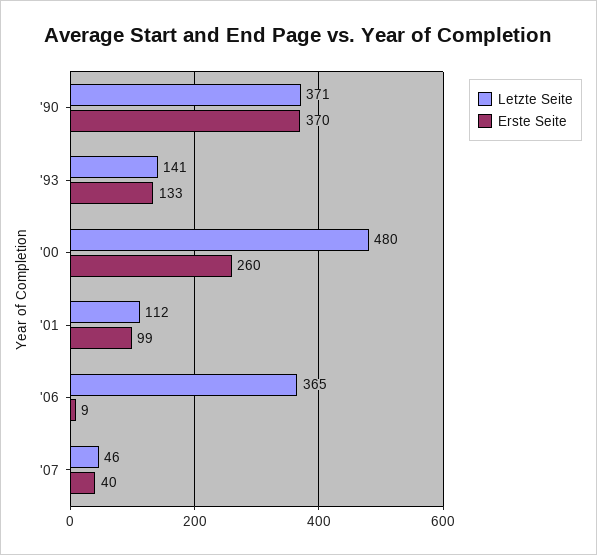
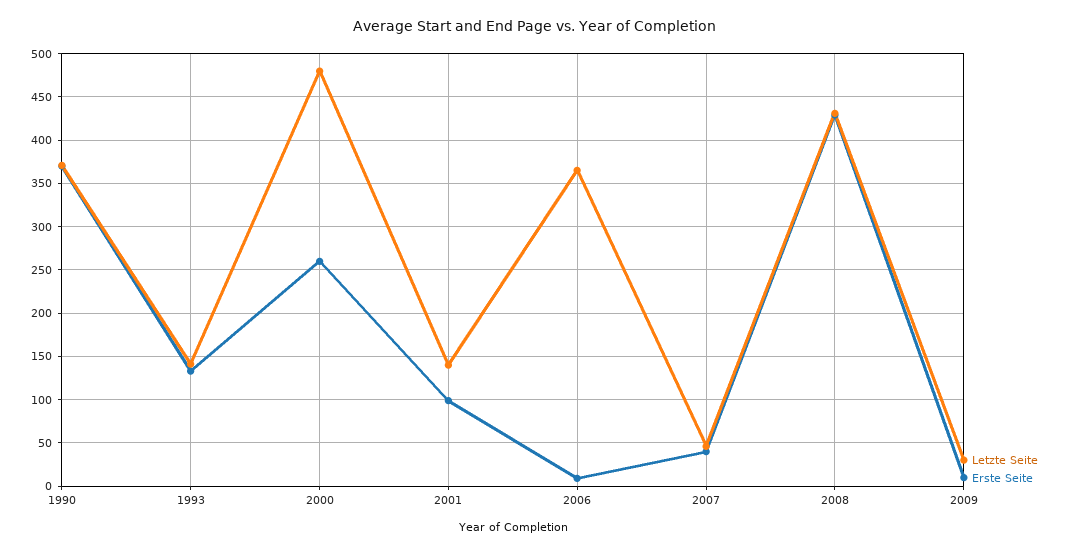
Letzte Seite, '01: 112 -> 140
Letzte Seite, 2008: none -> 430
Erste Seite, 2008: none -> 430
Letzte Seite, 2009: none -> 30
Erste Seite, 2009: none -> 10

